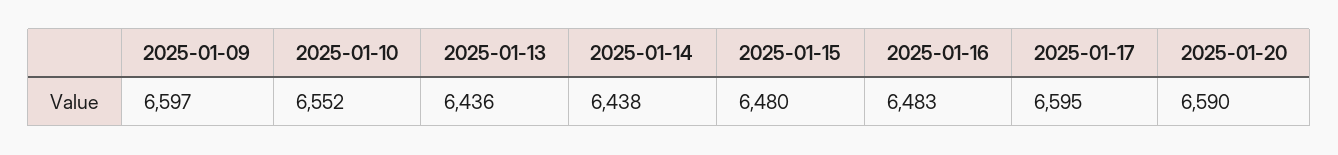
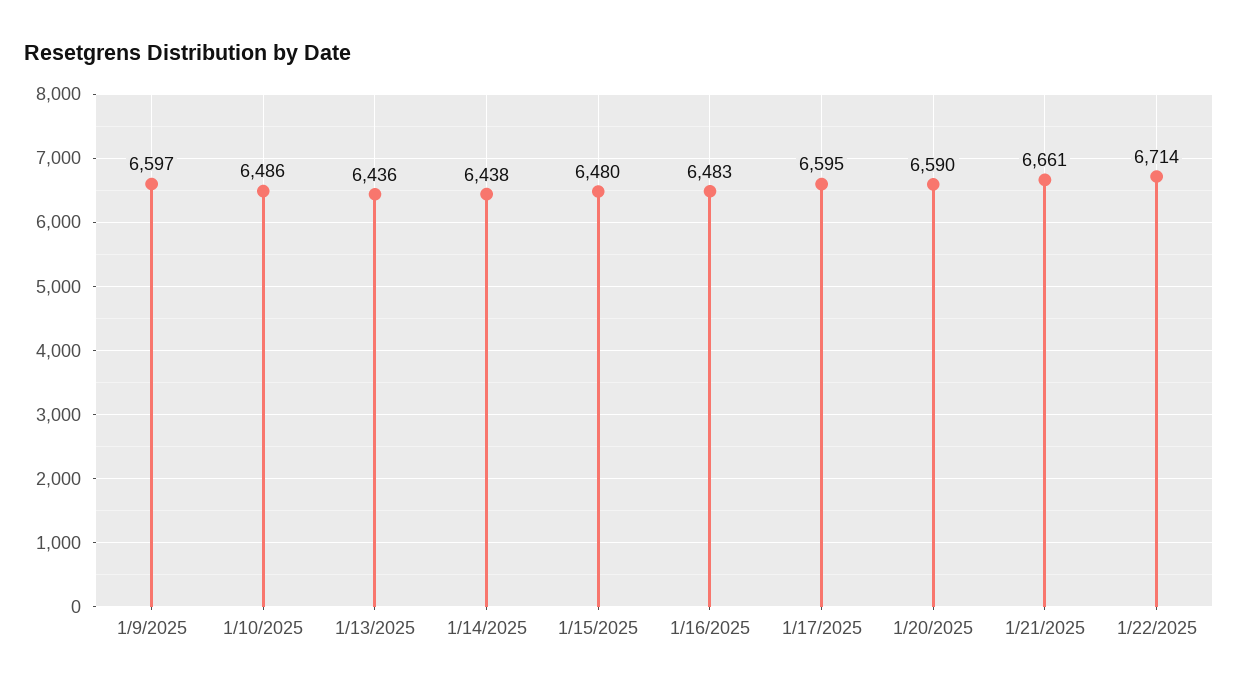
2025-01-10: 6552 -> 6486
1/21/2025: none -> 6661
1/22/2025: none -> 6714

